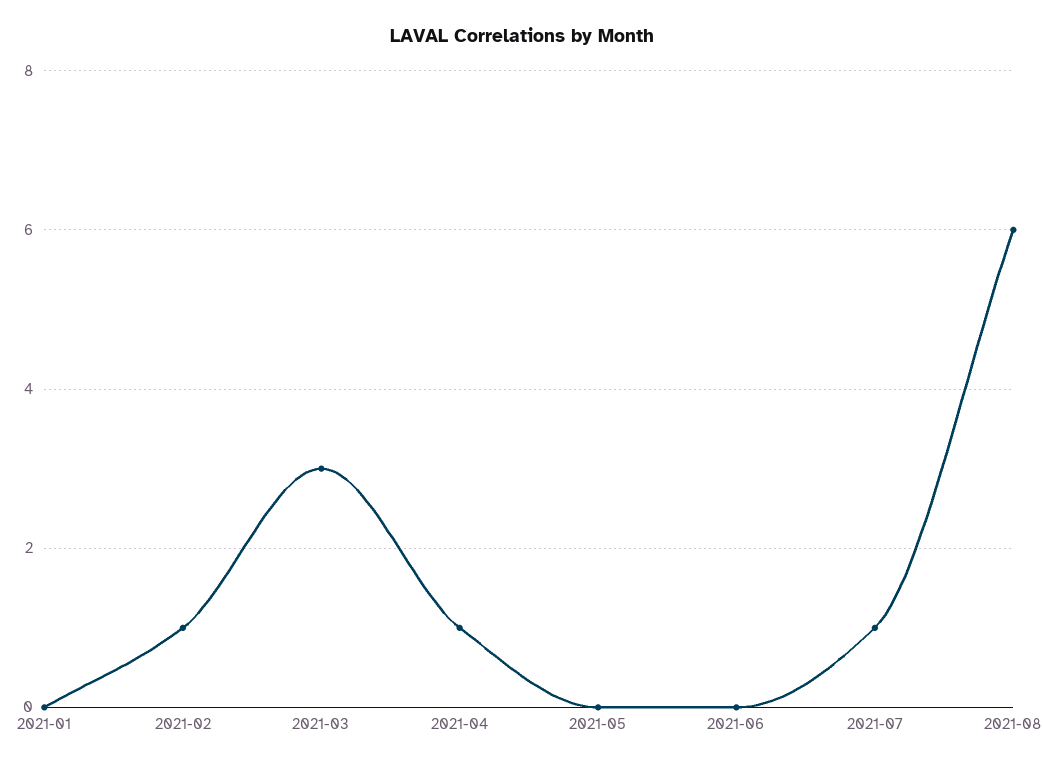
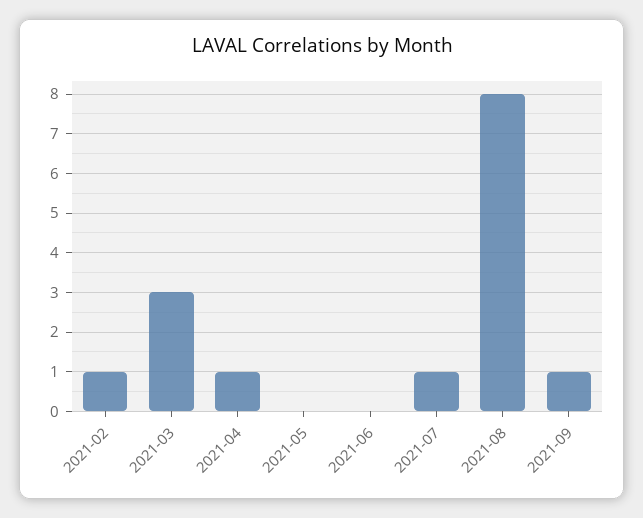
2021-01: 0 -> none
2021-08: 6 -> 8
2021-09: none -> 1

